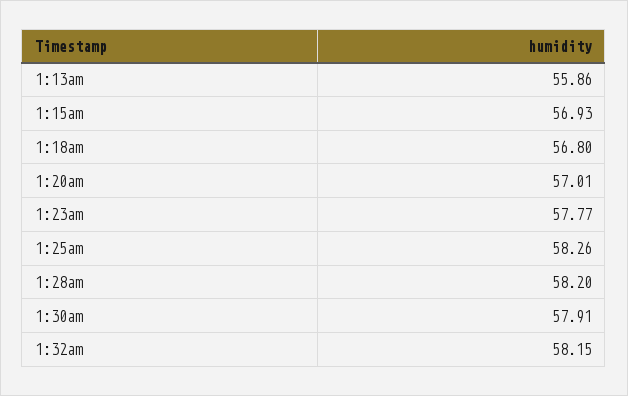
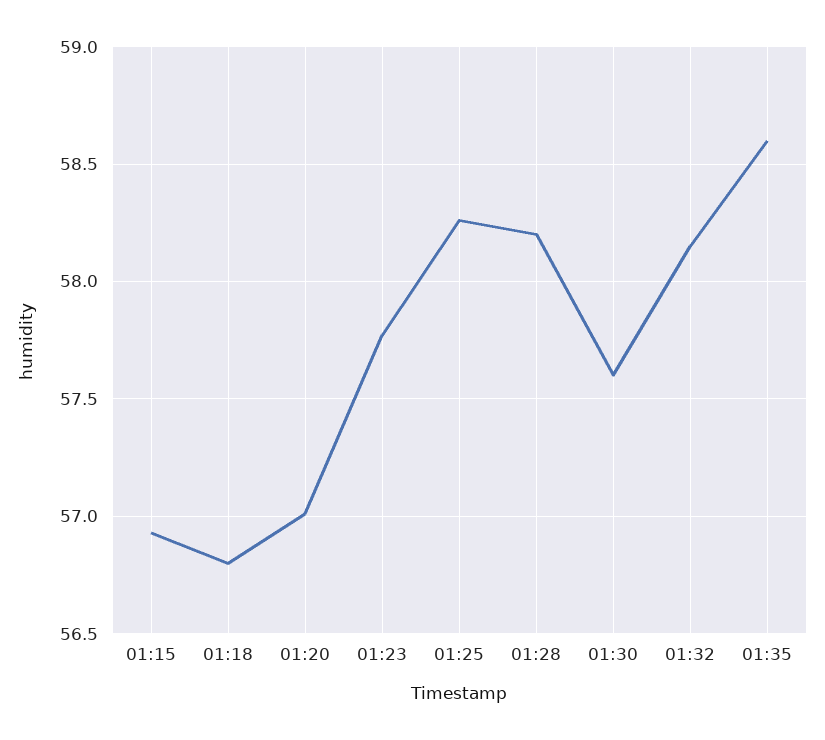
1:13am: 55.86 -> none
1:30am: 57.91 -> 57.6
01:35: none -> 58.6

